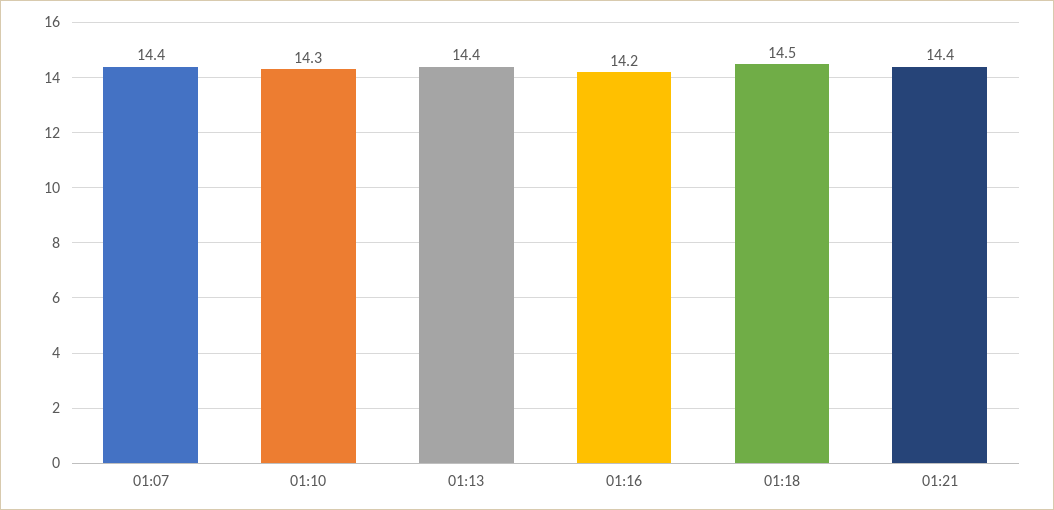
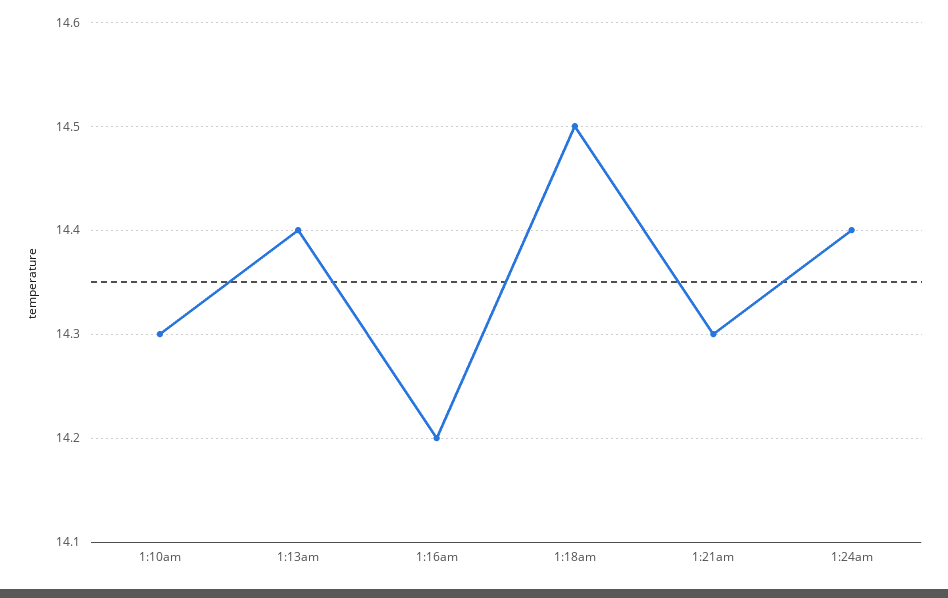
01:07: 14.4 -> none
01:21: 14.4 -> 14.3
1:24am: none -> 14.4

